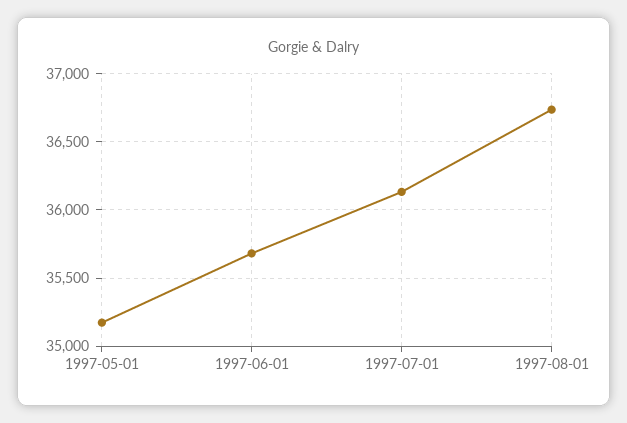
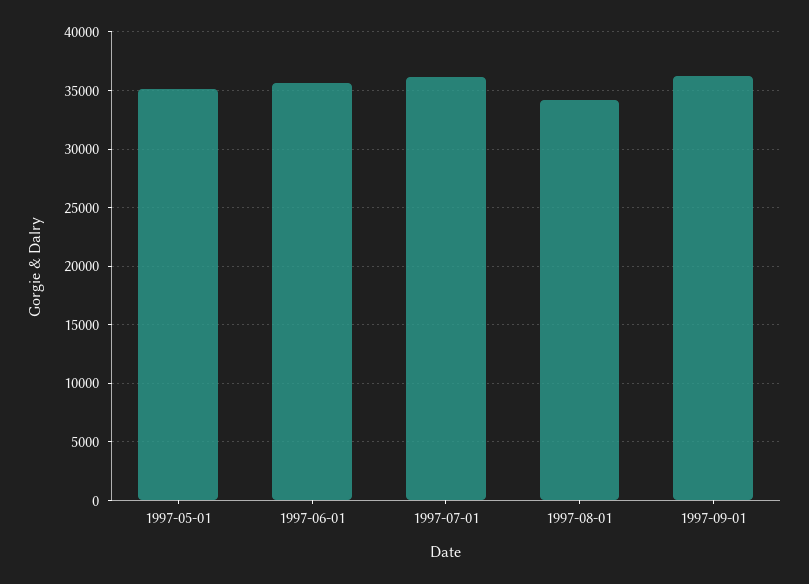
1997-08-01: 36750 -> 34000
1997-09-01: none -> 36000

